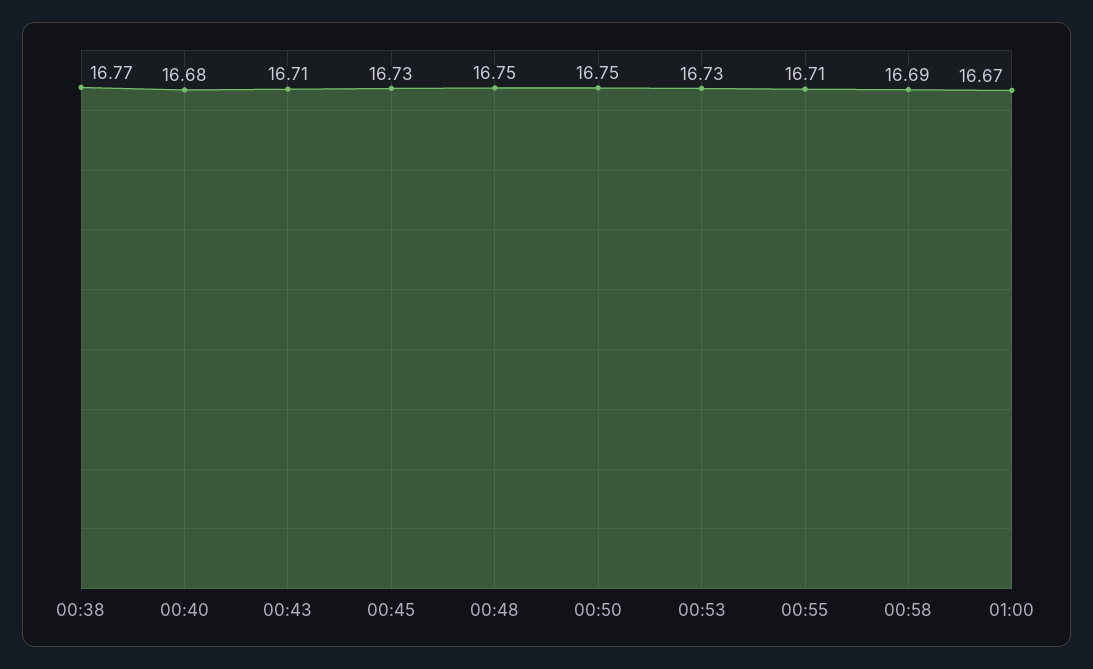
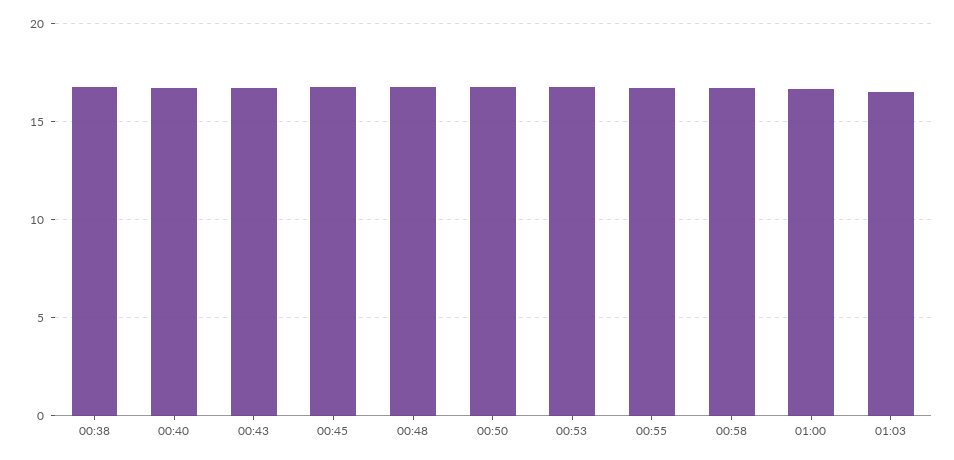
01:03: none -> 16.5

